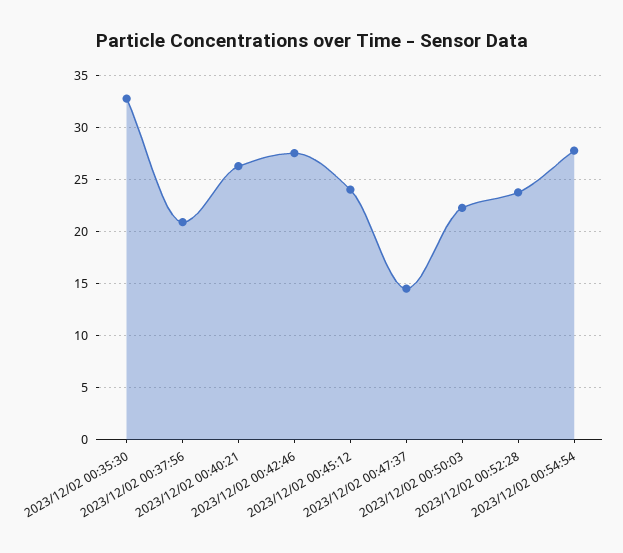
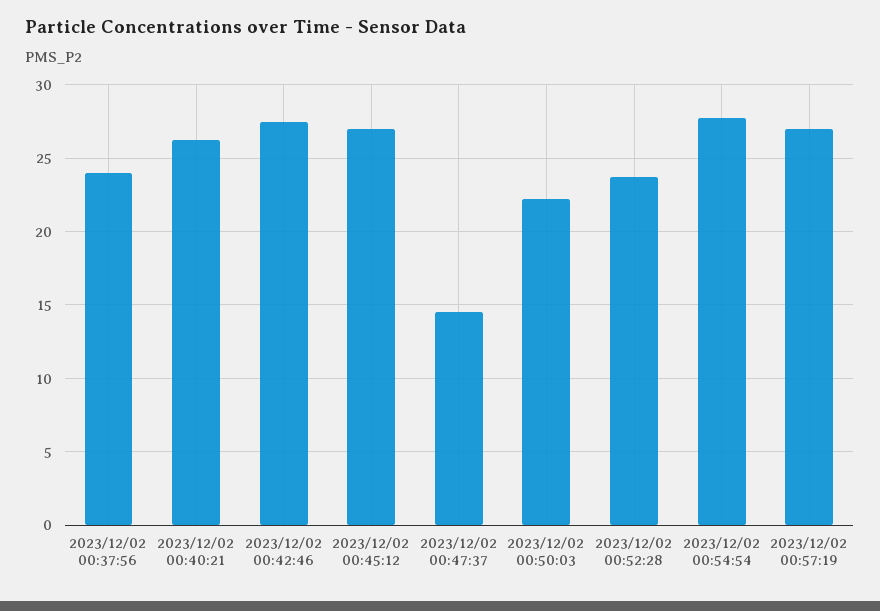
2023/12/02 00:35:30: 33 -> none
2023/12/02 00:37:56: 21 -> 24
2023/12/02 00:45:12: 24 -> 27
2023/12/02 00:57:19: none -> 27

